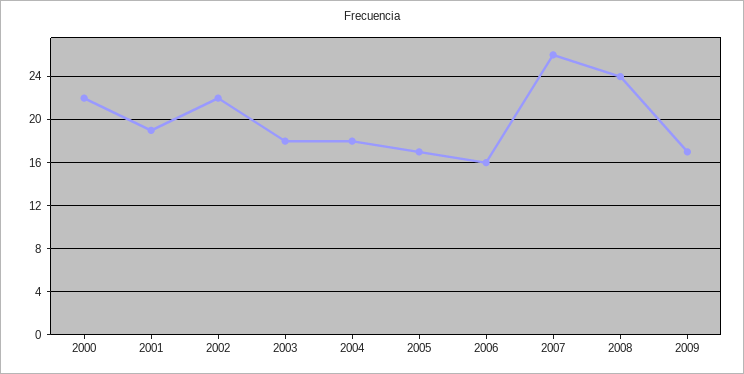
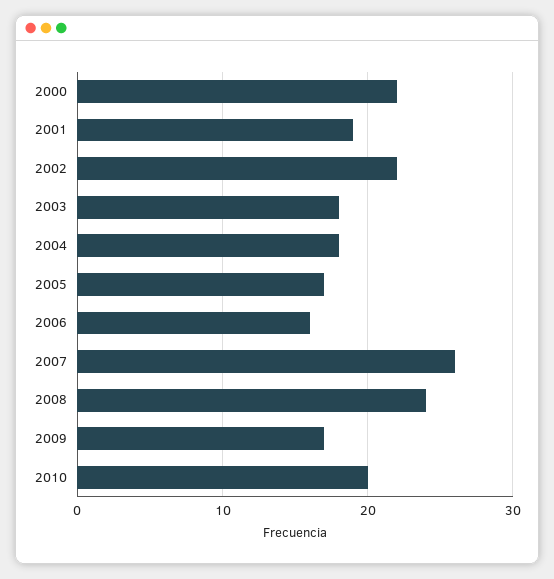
2010: none -> 20

